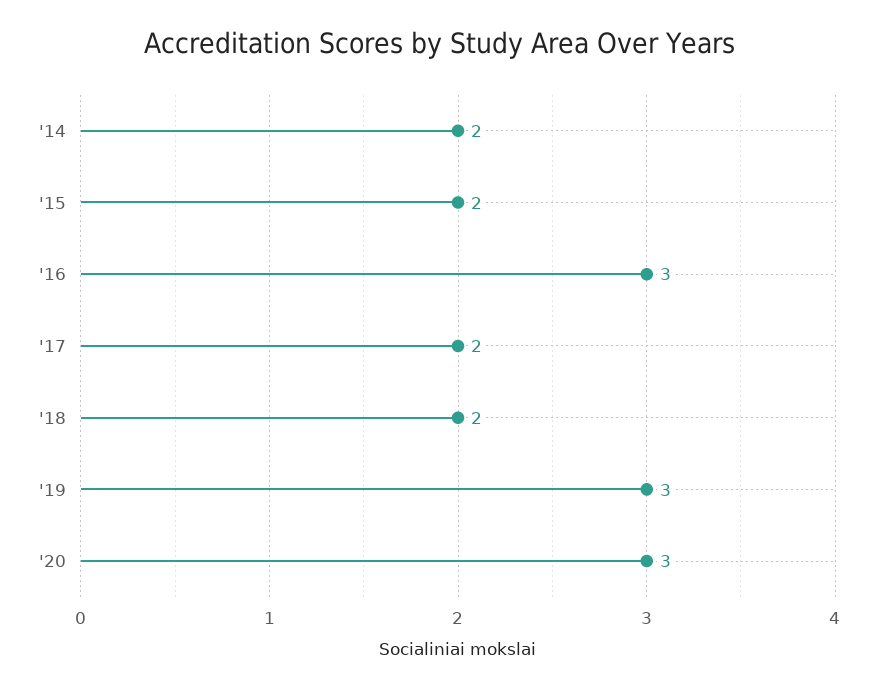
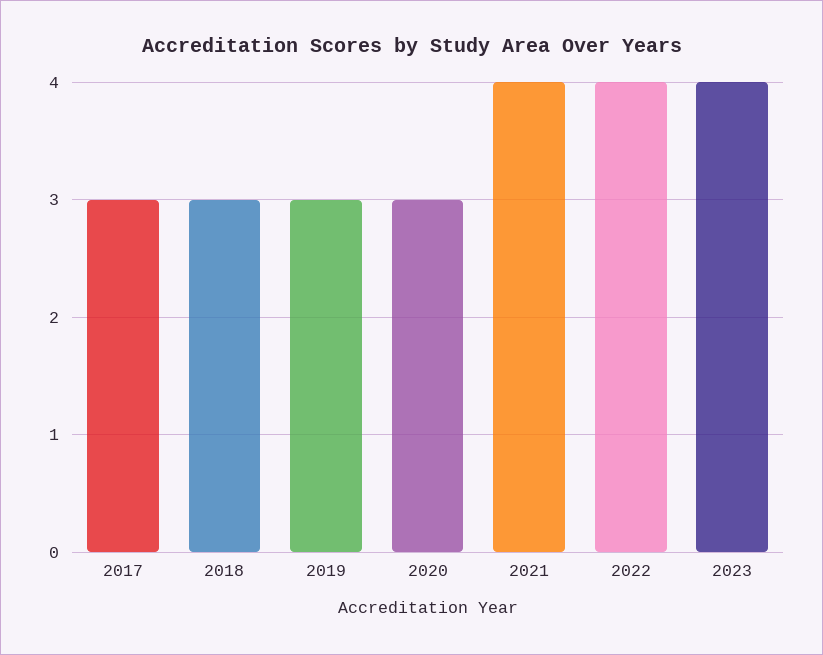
'14: 2 -> none
'15: 2 -> none
'16: 3 -> none
'17: 2 -> 3
'18: 2 -> 3
2021: none -> 4
2022: none -> 4
2023: none -> 4

